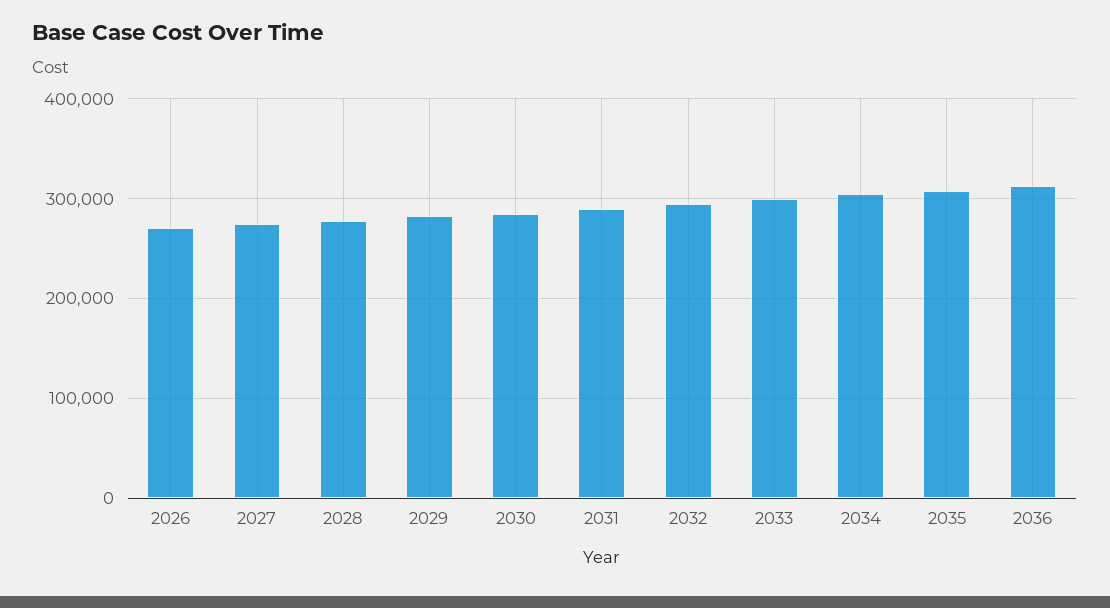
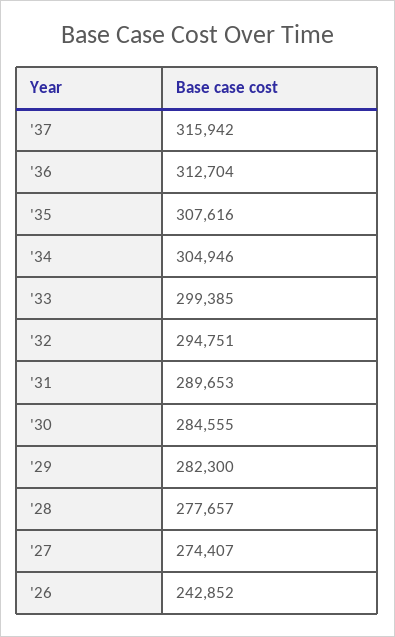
2026: 270000 -> 242852
'37: none -> 315942

